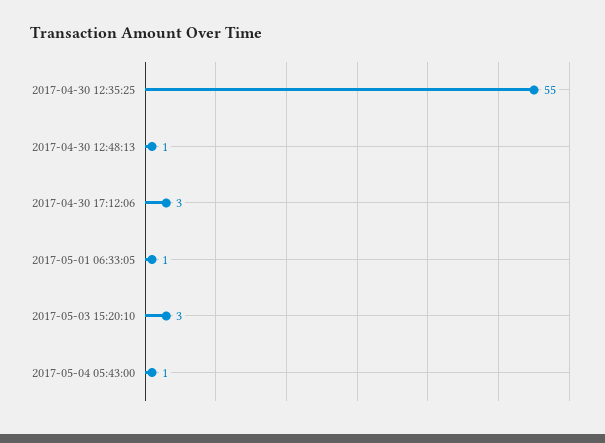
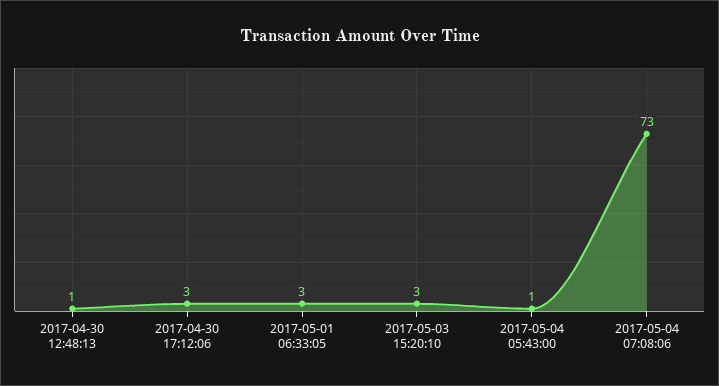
2017-04-30 12:35:25: 55 -> none
2017-05-01 06:33:05: 1 -> 3
2017-05-04 07:08:06: none -> 73

